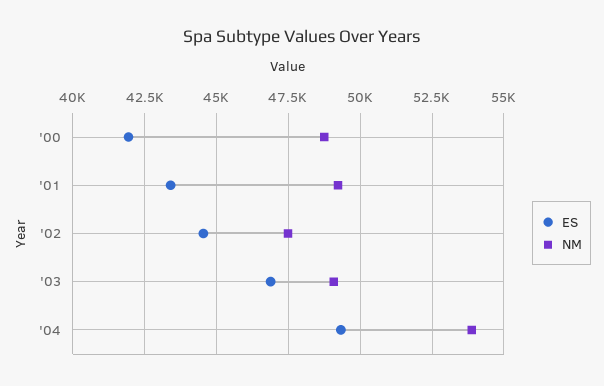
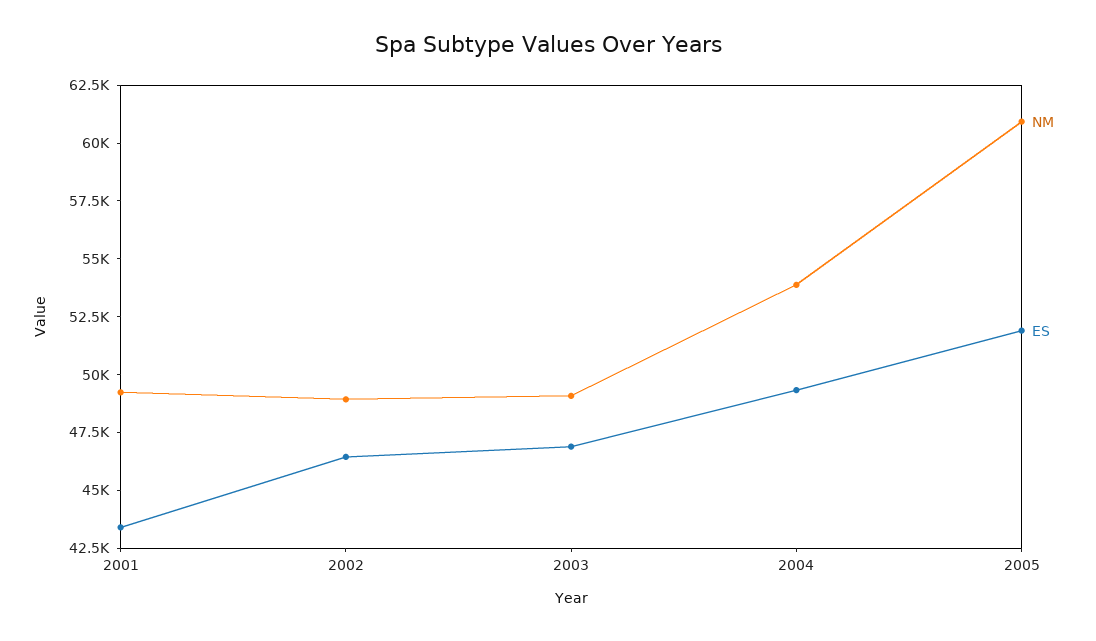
ES, '00: 42000 -> none
NM, '00: 48750 -> none
ES, '02: 44500 -> 46500
NM, '02: 47500 -> 49000
NM, 2005: none -> 61000
ES, 2005: none -> 52000

